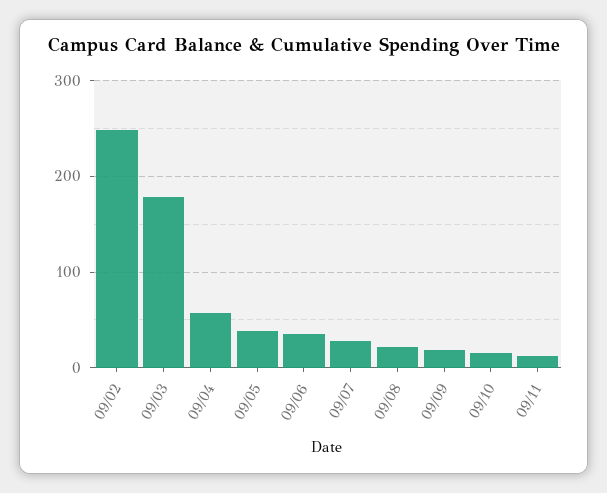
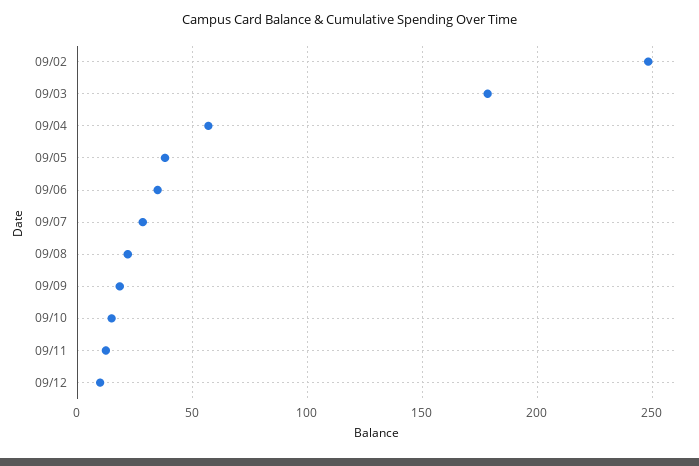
09/12: none -> 10

